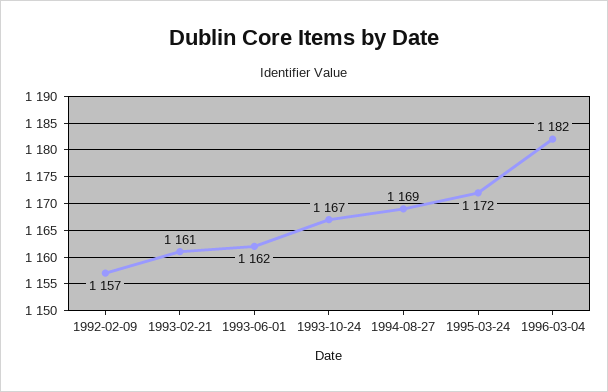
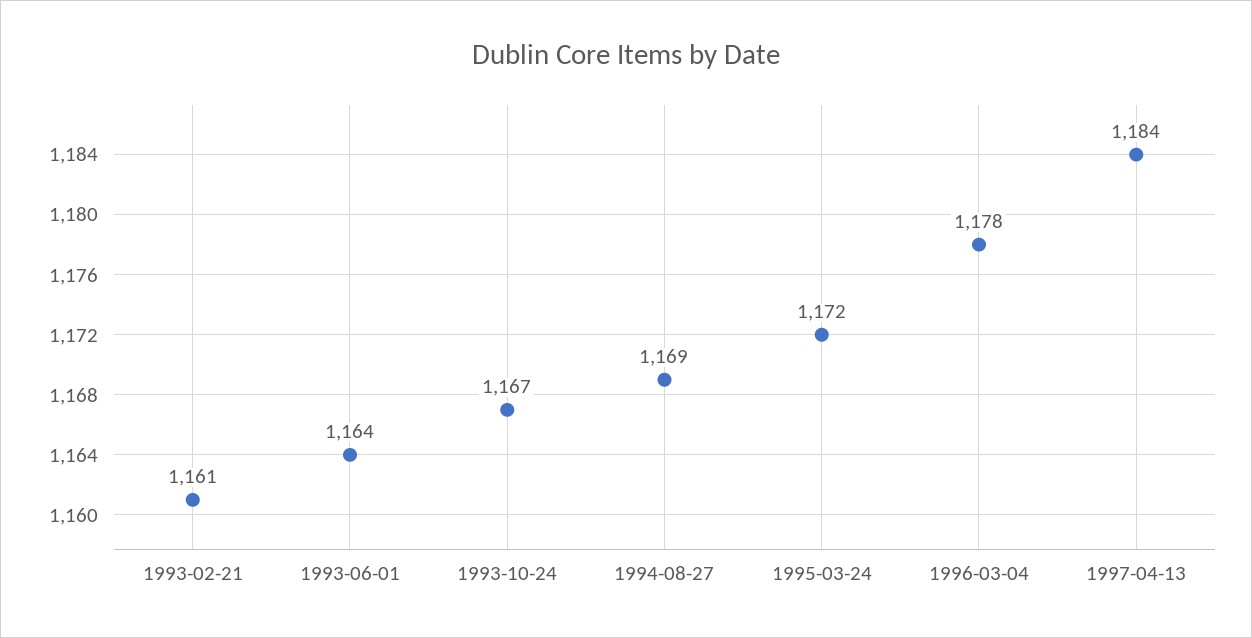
1992-02-09: 1157 -> none
1993-06-01: 1162 -> 1164
1996-03-04: 1182 -> 1178
1997-04-13: none -> 1184

